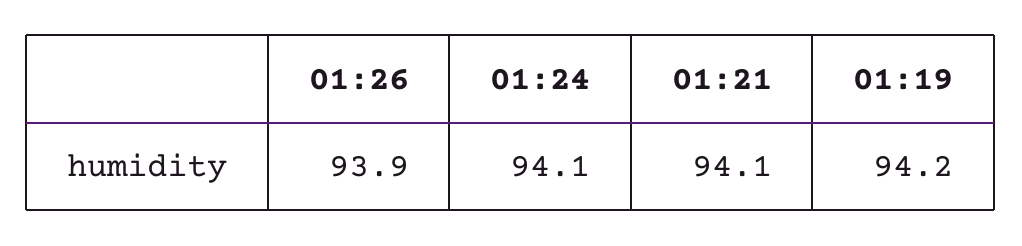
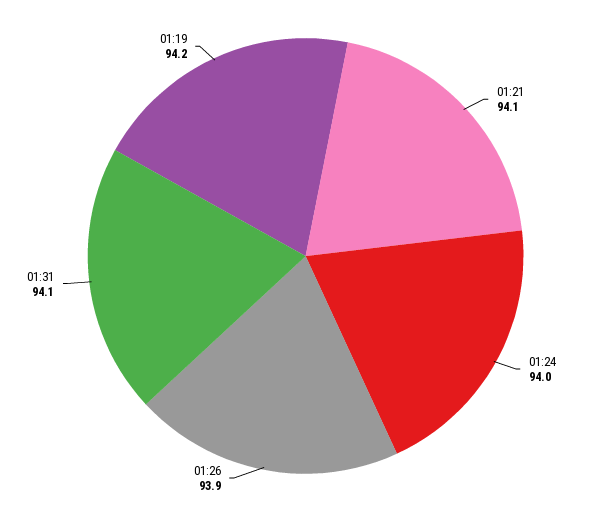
01:24: 94.1 -> 94
01:31: none -> 94.1

